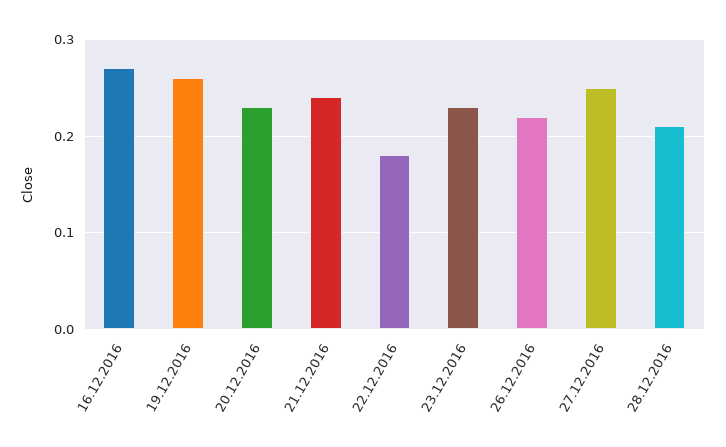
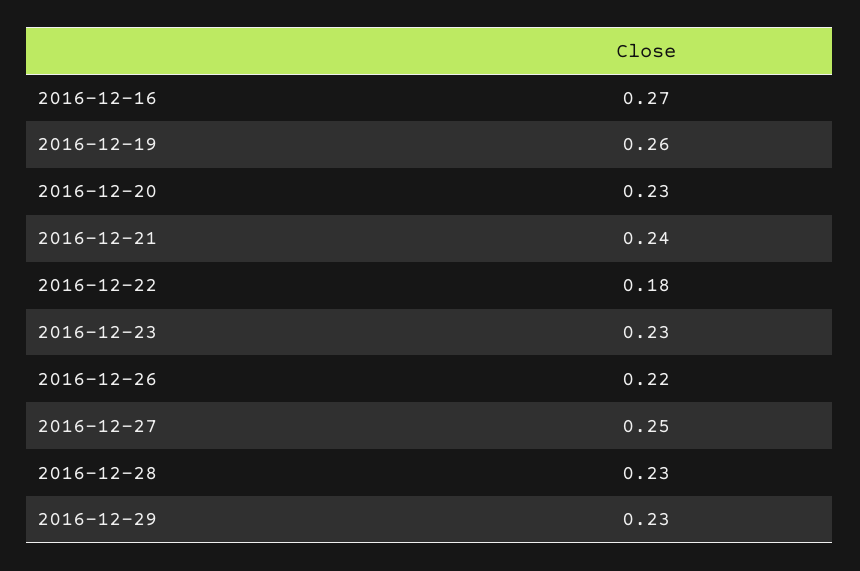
28.12.2016: 0.21 -> 0.23
2016-12-29: none -> 0.23

